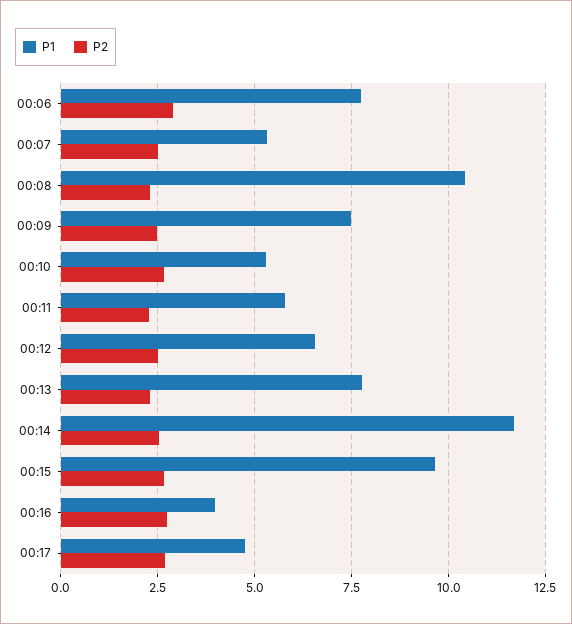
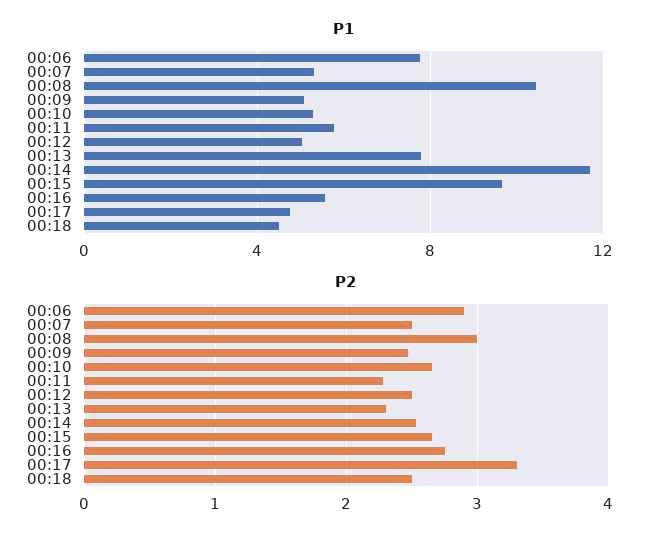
P2, 00:08: 2.25 -> 3
P1, 00:09: 7.5 -> 5
P1, 00:12: 6.5 -> 5
P1, 00:16: 4 -> 5.5
P2, 00:17: 2.75 -> 3.3
P1, 00:18: none -> 4.5
P2, 00:18: none -> 2.5

